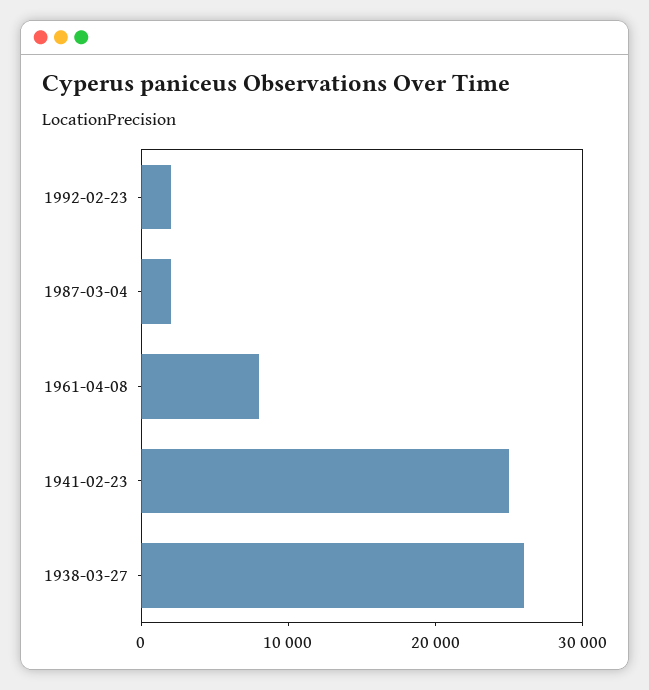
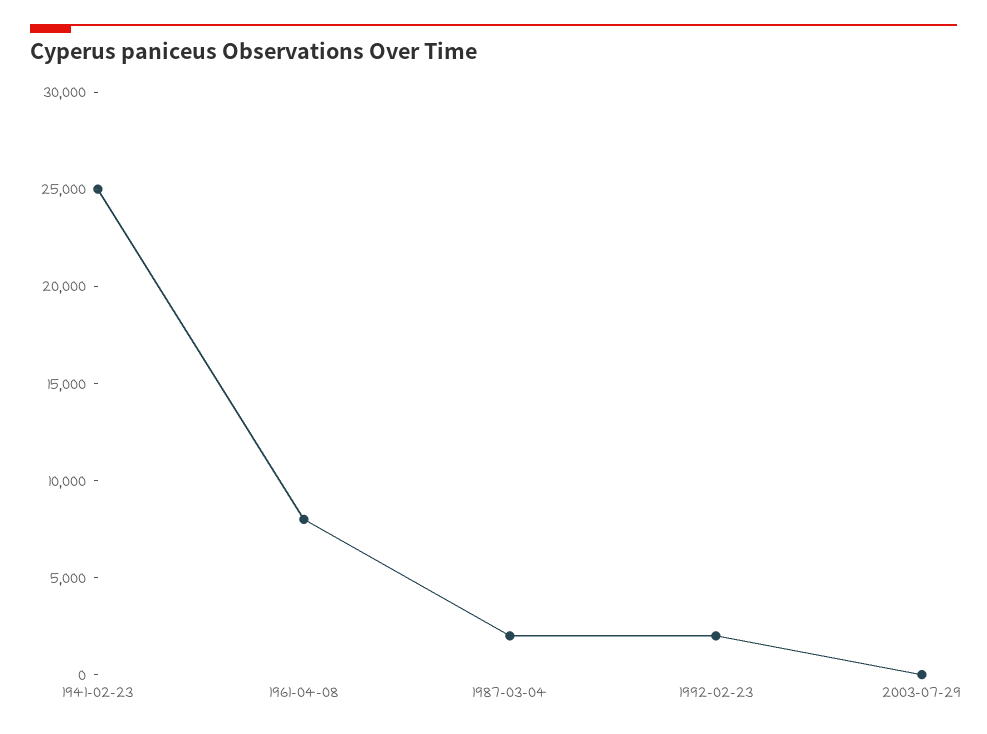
1938-03-27: 26000 -> none
2003-07-29: none -> 0

